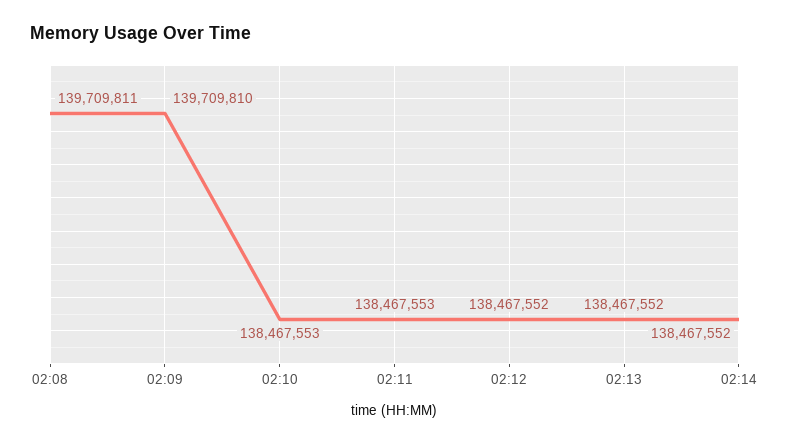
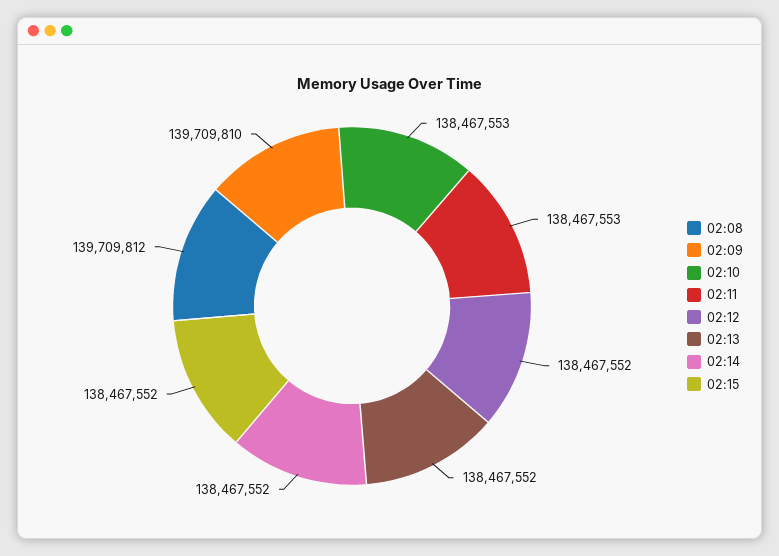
02:08: 139709811 -> 139709812
02:15: none -> 138467552

